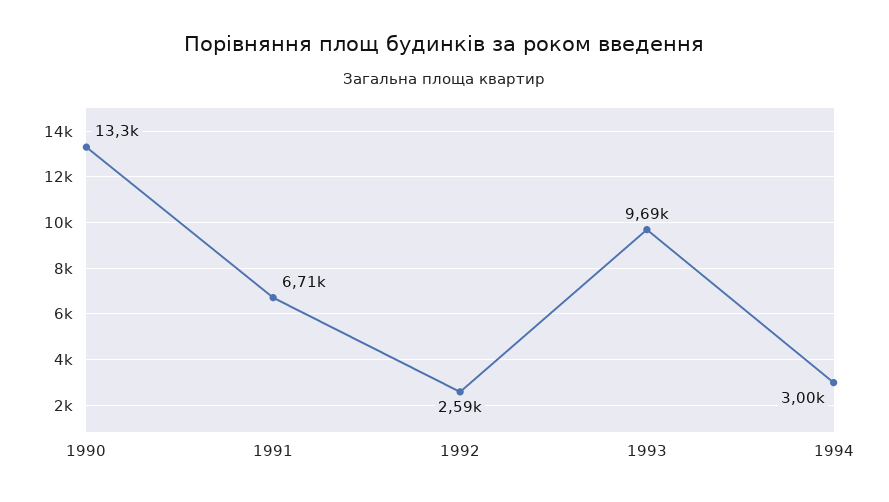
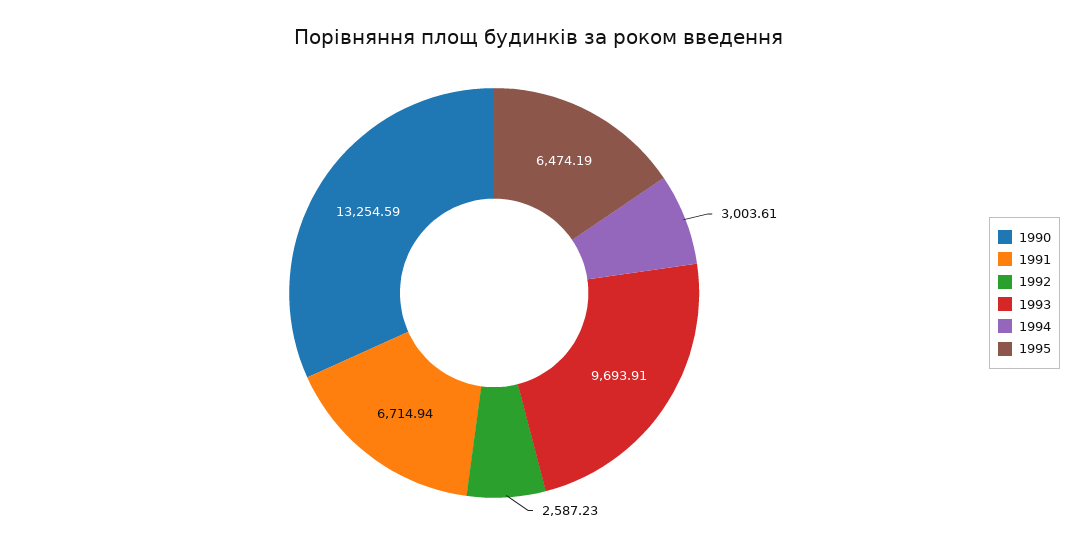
1995: none -> 6474.19

